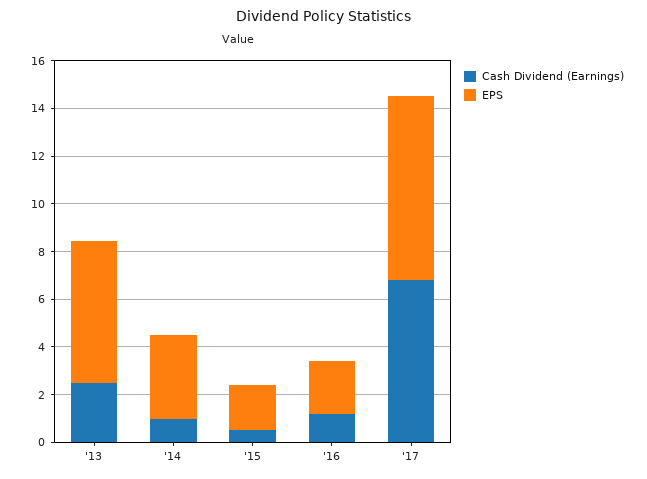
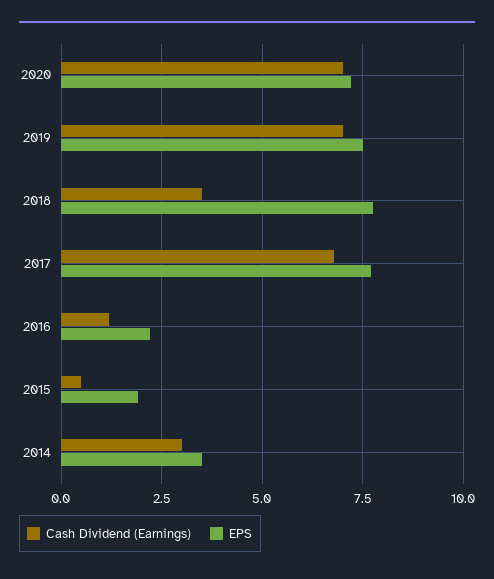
Cash Dividend (Earnings), '13: 2.5 -> none
EPS, '13: 6 -> none
Cash Dividend (Earnings), '14: 1 -> 3
Cash Dividend (Earnings), 2020: none -> 7
EPS, 2020: none -> 7.25
Cash Dividend (Earnings), 2019: none -> 7
EPS, 2019: none -> 7.5
Cash Dividend (Earnings), 2018: none -> 3.5
EPS, 2018: none -> 7.75

